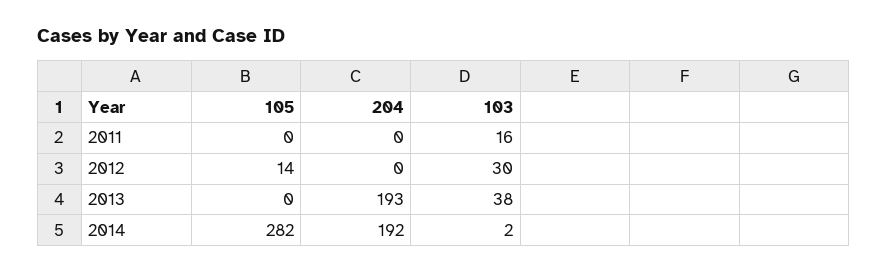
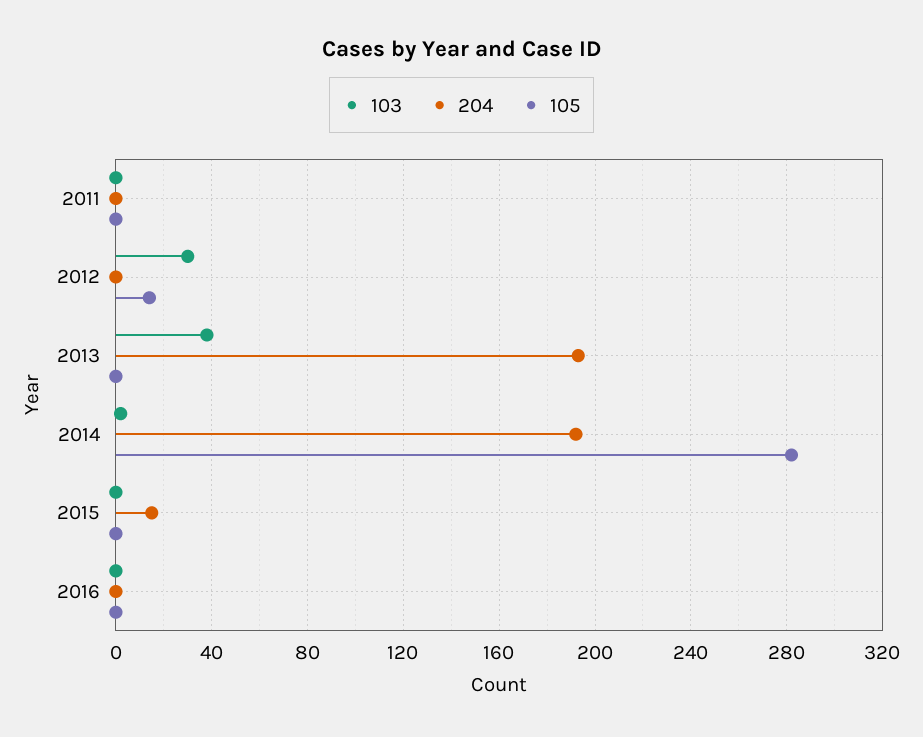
103, 2011: 16 -> 0
103, 2015: none -> 0
204, 2015: none -> 15
105, 2015: none -> 0
103, 2016: none -> 0
204, 2016: none -> 0
105, 2016: none -> 0

